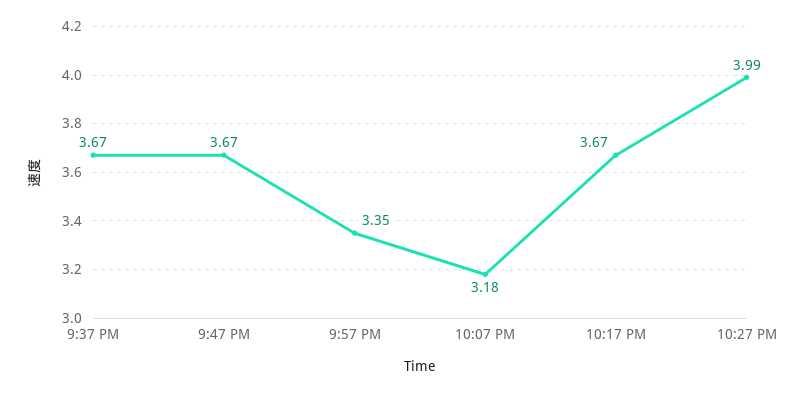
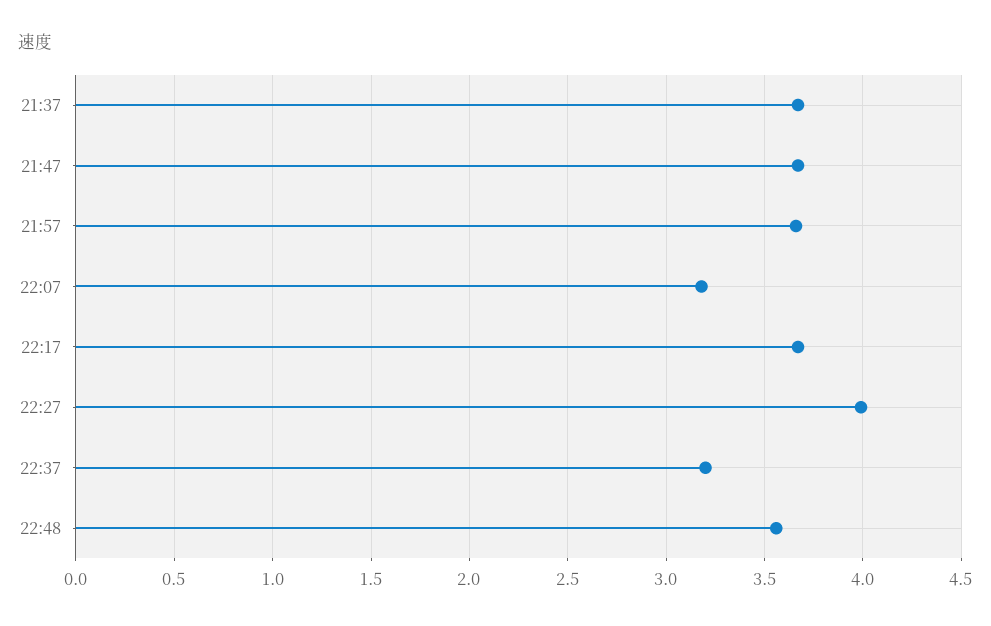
9:57 PM: 3.35 -> 3.65
22:37: none -> 3.2
22:48: none -> 3.55

